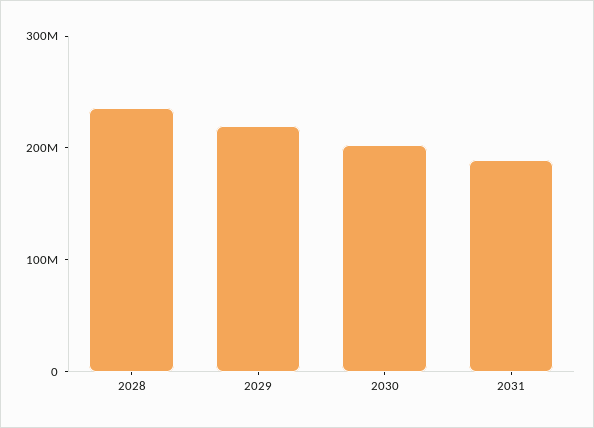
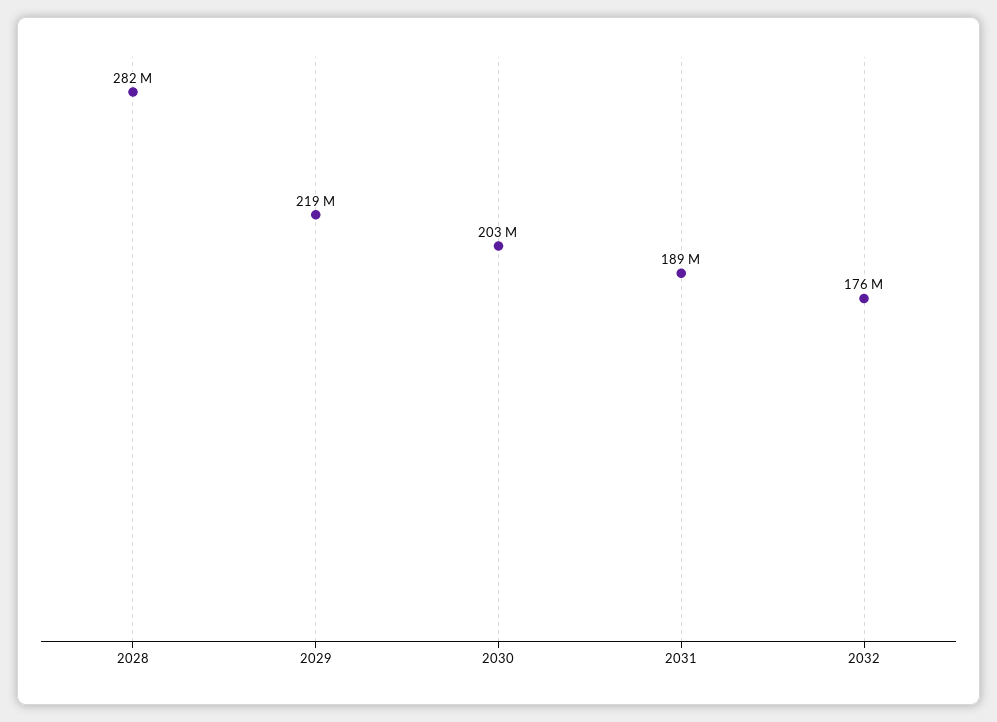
2028: 240000000 -> 282000000
2032: none -> 176000000

